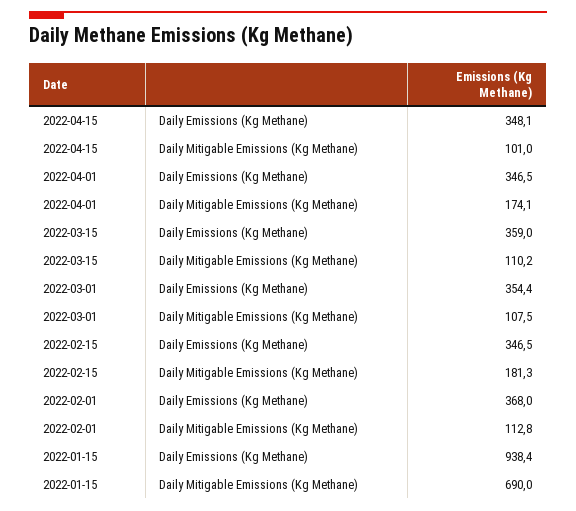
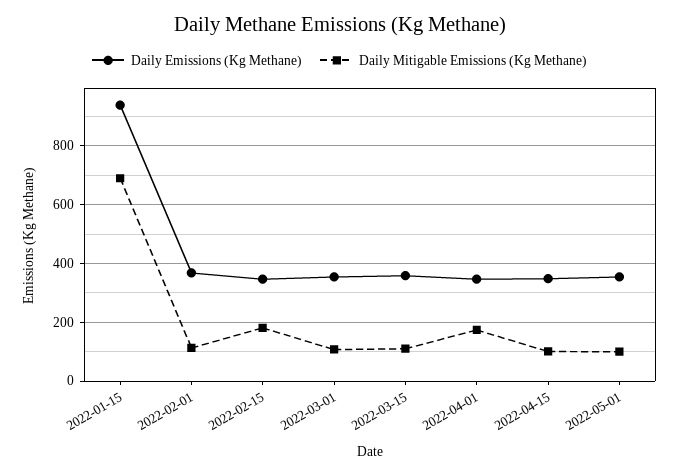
Daily Emissions (Kg Methane), 2022-05-01: none -> 350
Daily Mitigable Emissions (Kg Methane), 2022-05-01: none -> 100

